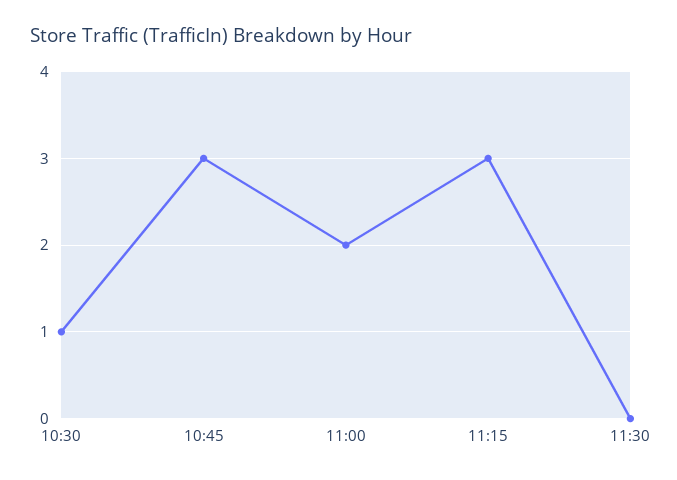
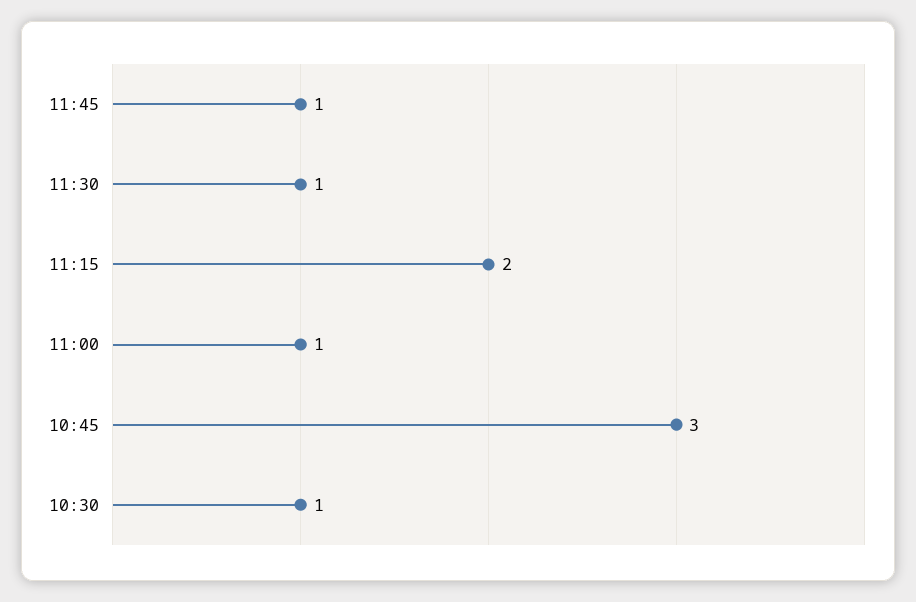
11:00: 2 -> 1
11:15: 3 -> 2
11:30: 0 -> 1
11:45: none -> 1

